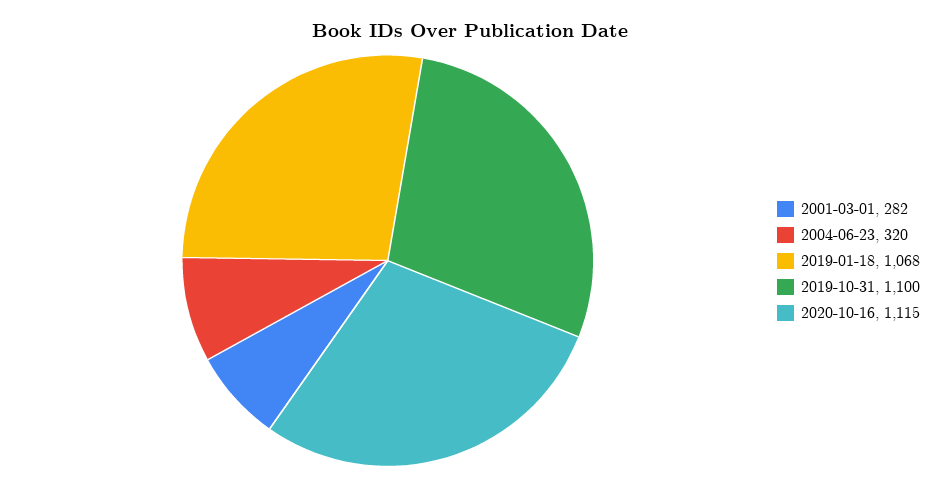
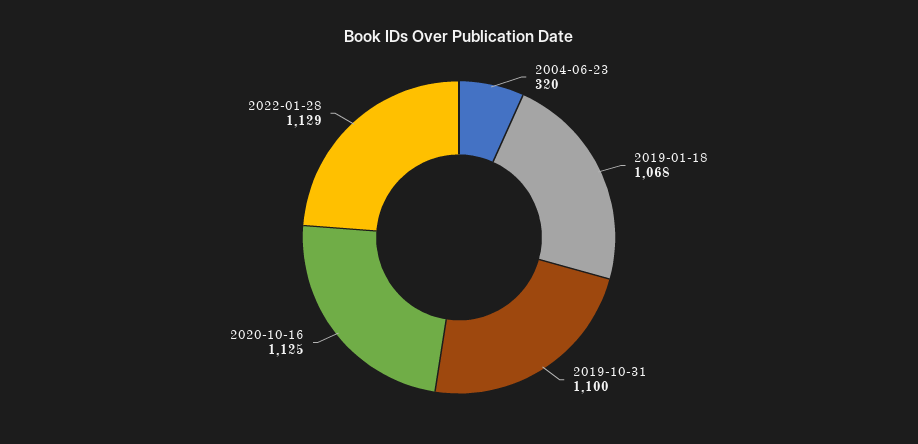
2001-03-01: 282 -> none
2020-10-16: 1115 -> 1125
2022-01-28: none -> 1129

